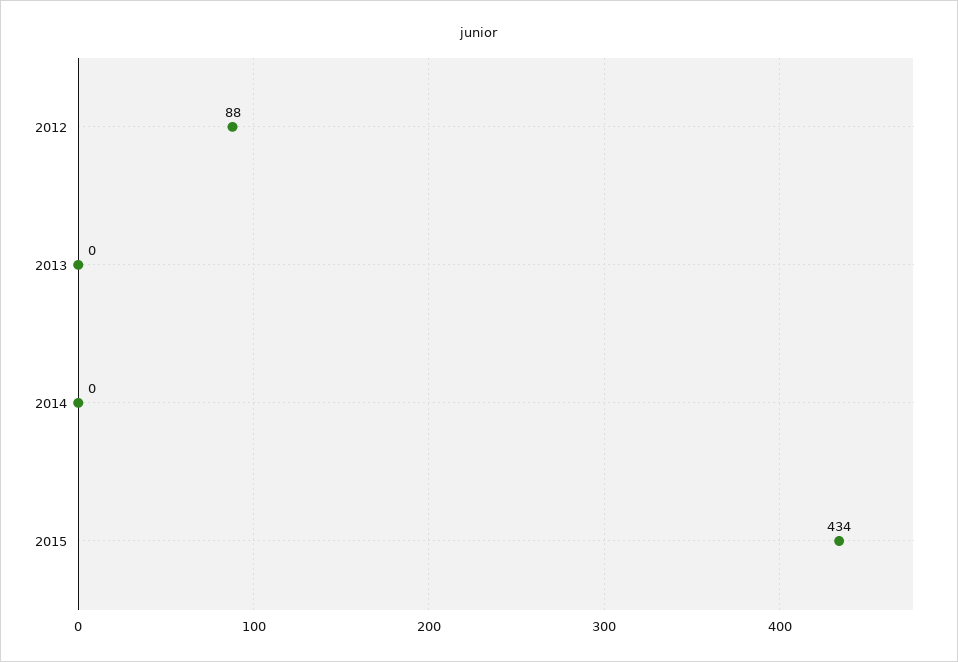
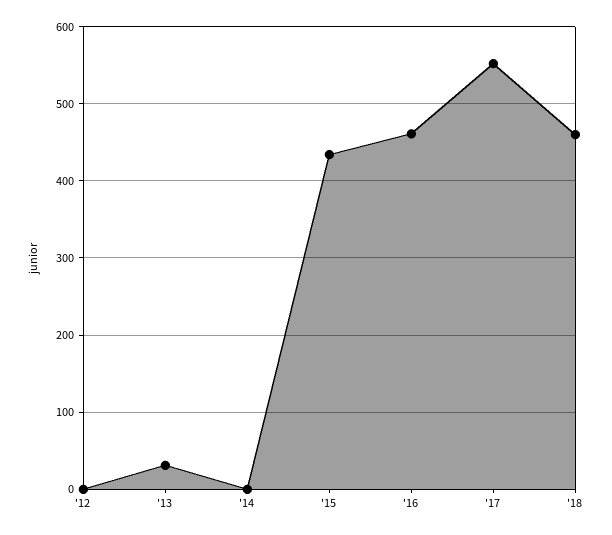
2012: 88 -> 0
2013: 0 -> 30
'16: none -> 460
'17: none -> 550
'18: none -> 460

